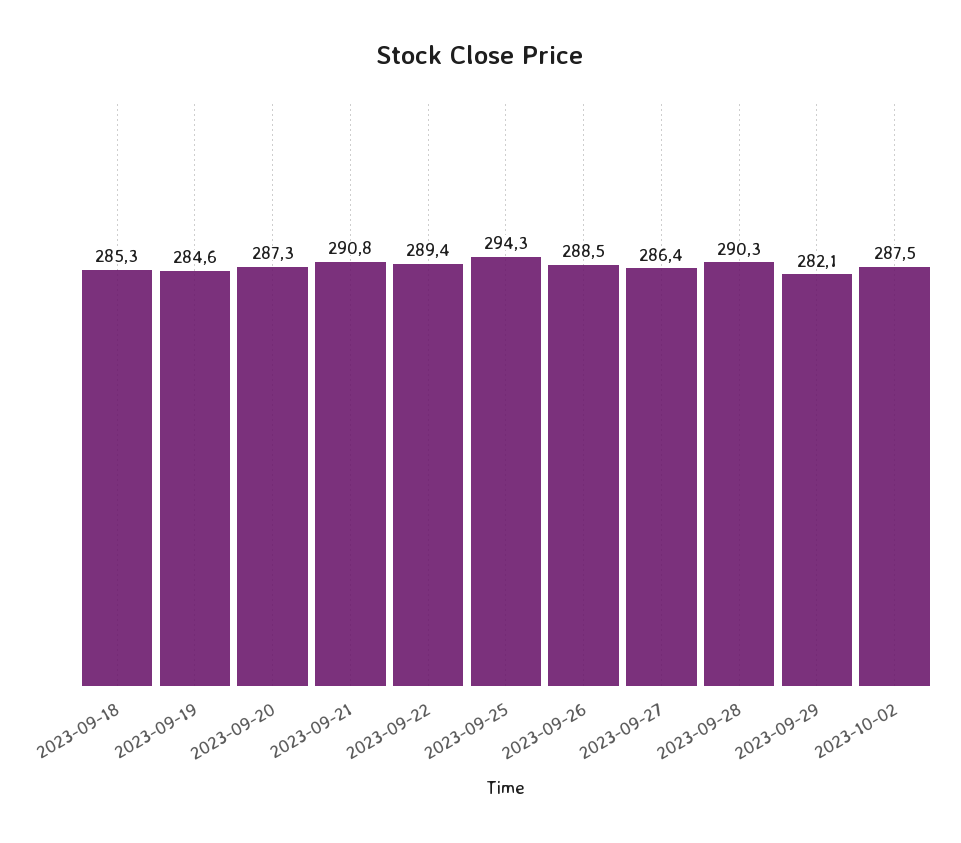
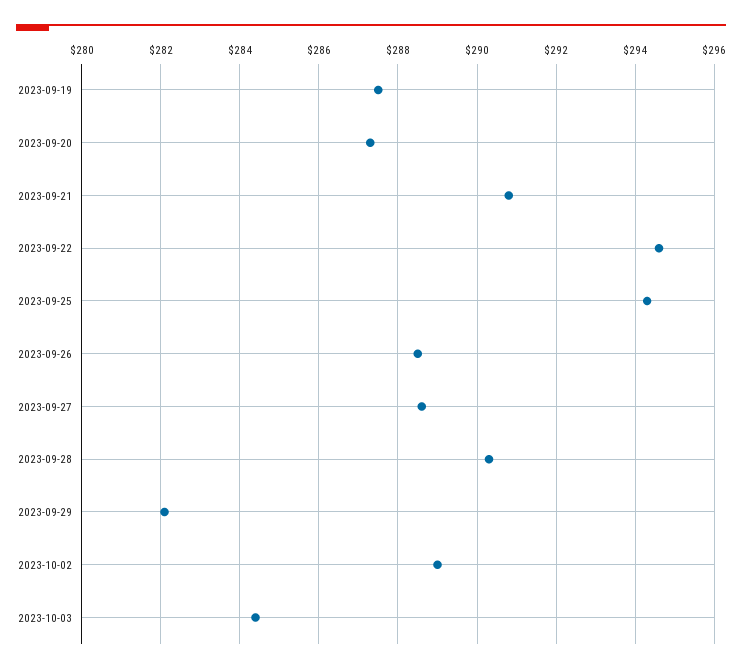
2023-09-18: 285.3 -> none
2023-09-19: 284.6 -> 287.5
2023-09-22: 289.4 -> 294.5
2023-09-27: 286.4 -> 288.5
2023-10-02: 287.5 -> 289
2023-10-03: none -> 284.5

